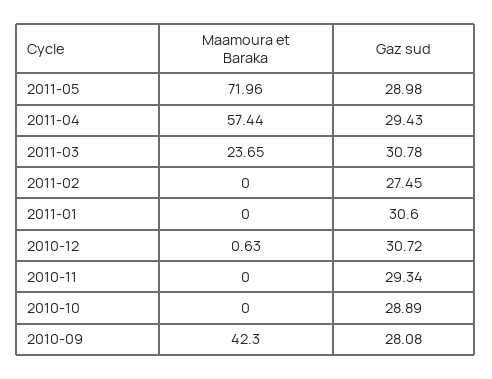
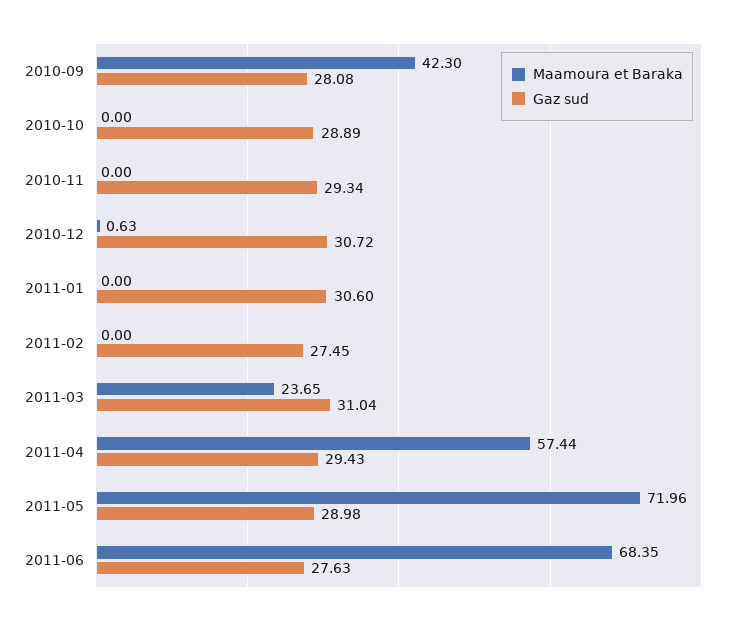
Gaz sud, 2011-03: 30.78 -> 31.04
Maamoura et Baraka, 2011-06: none -> 68.35
Gaz sud, 2011-06: none -> 27.63

